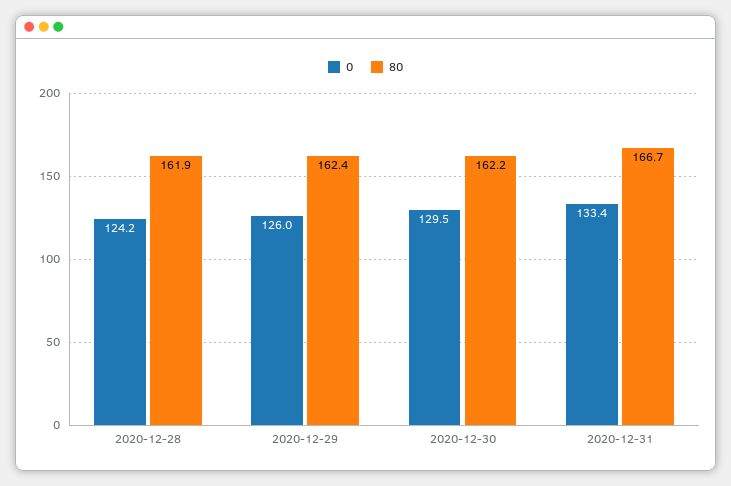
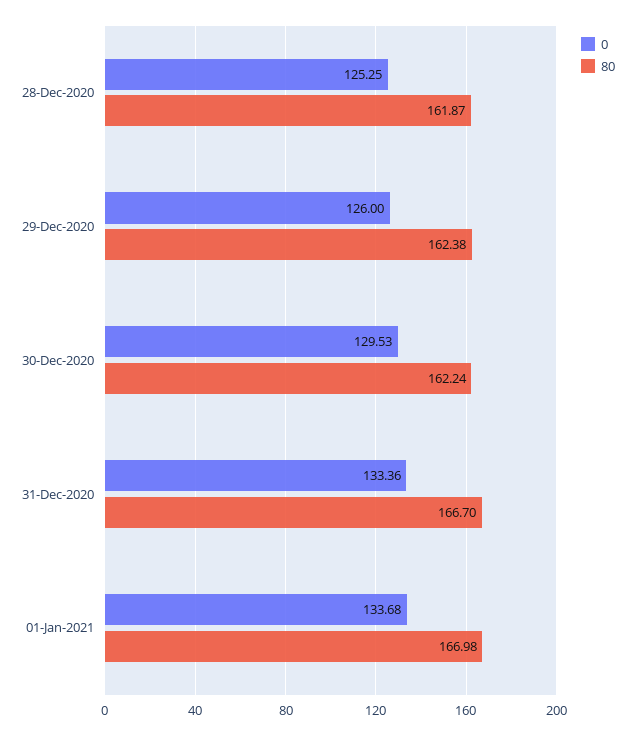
0, 2020-12-28: 124.2 -> 125.25
0, 01-Jan-2021: none -> 133.68
80, 01-Jan-2021: none -> 166.98

